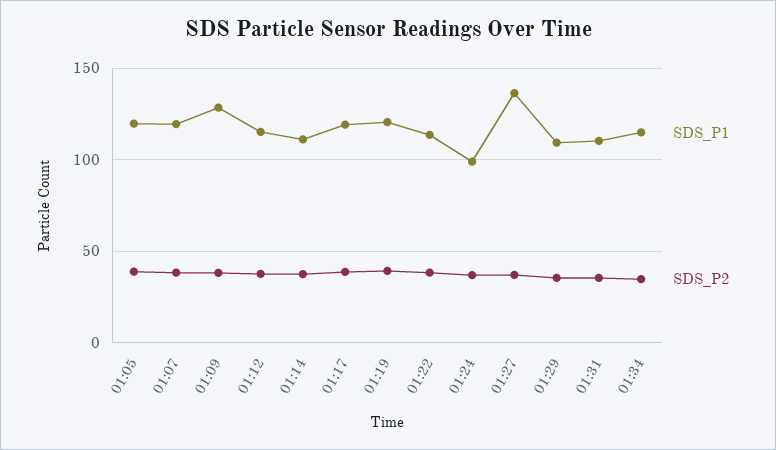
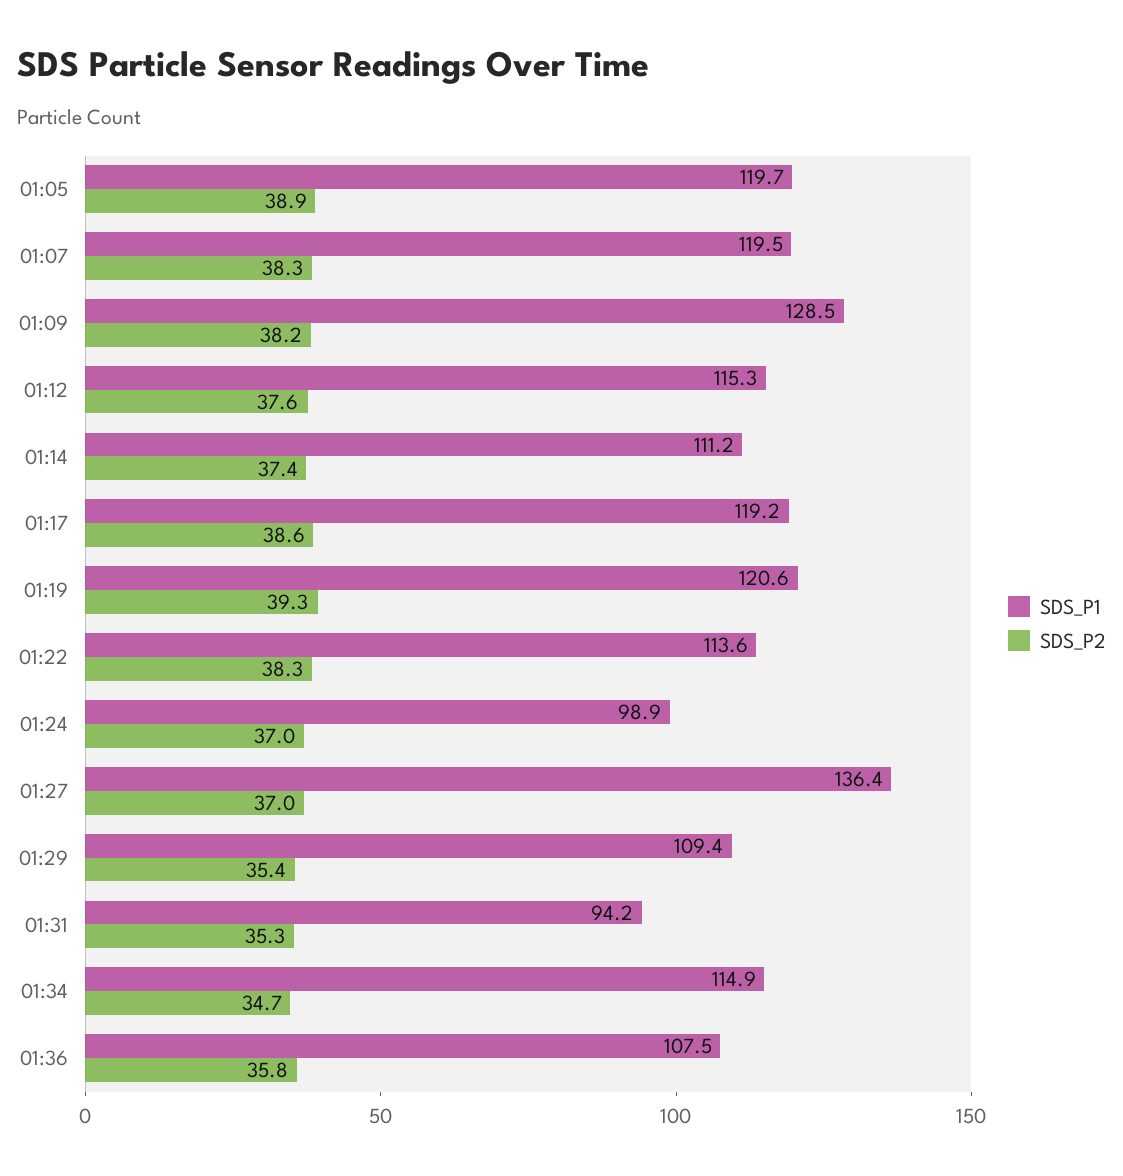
SDS_P1, 01:31: 110 -> 94.2
SDS_P1, 01:36: none -> 107.5
SDS_P2, 01:36: none -> 35.8

